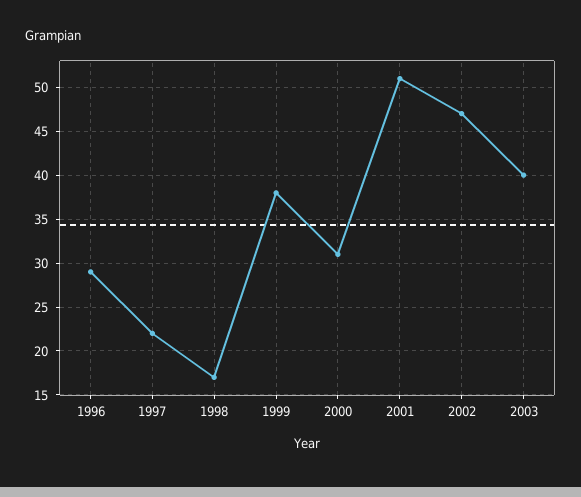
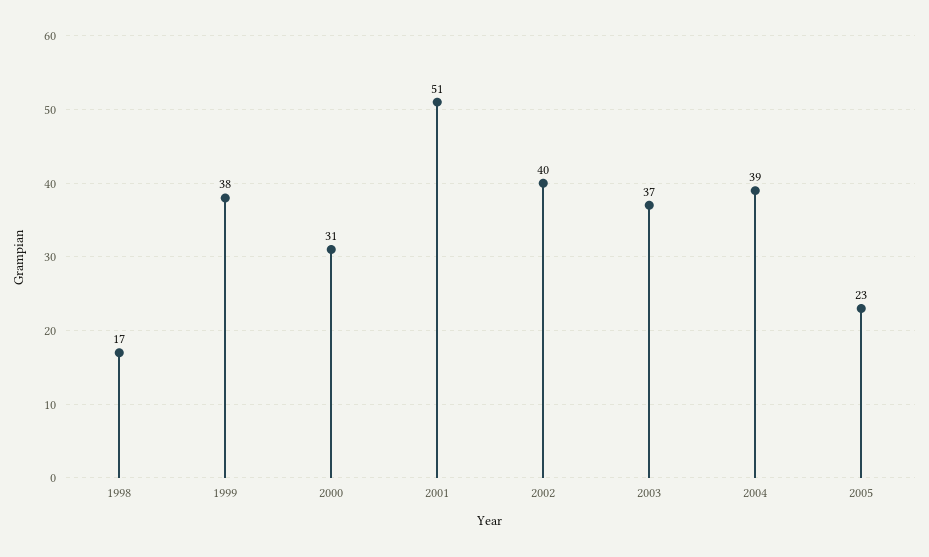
1996: 29 -> none
1997: 22 -> none
2002: 47 -> 40
2003: 40 -> 37
2004: none -> 39
2005: none -> 23

